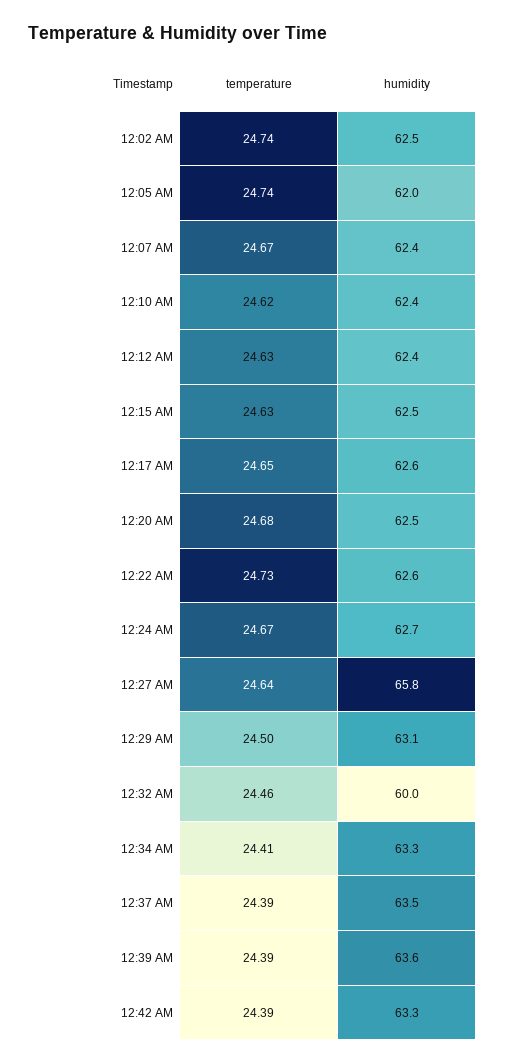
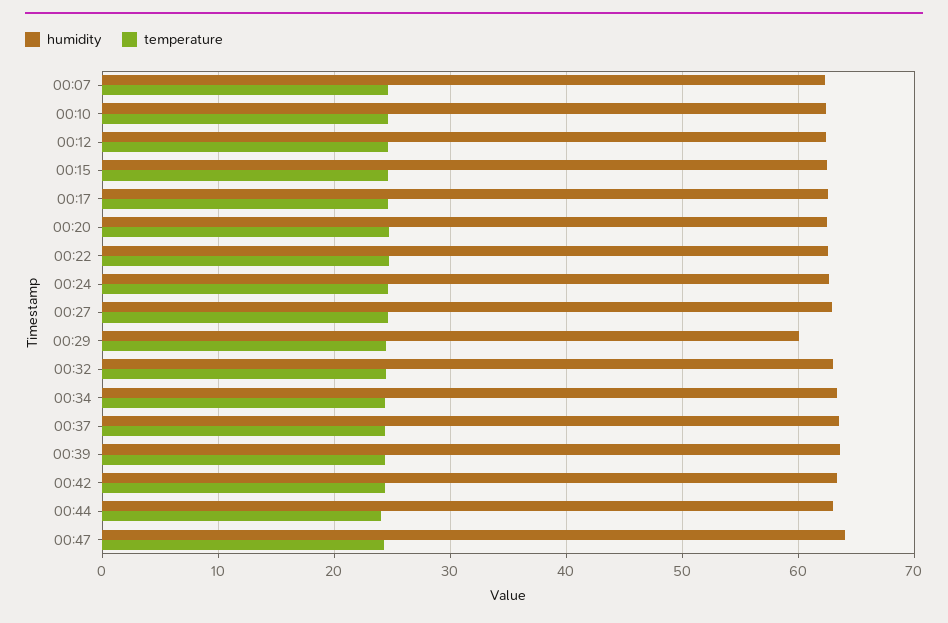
temperature, 12:02 AM: 24.74 -> none
humidity, 12:02 AM: 62.5 -> none
temperature, 12:05 AM: 24.74 -> none
humidity, 12:05 AM: 62 -> none
humidity, 12:27 AM: 65.8 -> 63
humidity, 12:29 AM: 63.1 -> 60
humidity, 12:32 AM: 60 -> 63
humidity, 00:44: none -> 63
temperature, 00:44: none -> 24
humidity, 00:47: none -> 64
temperature, 00:47: none -> 24

